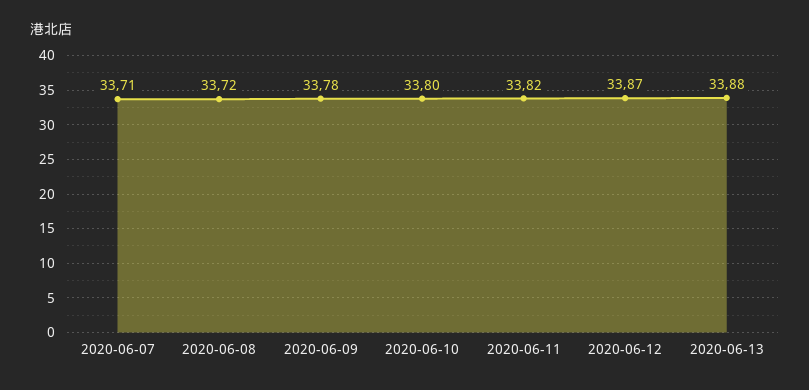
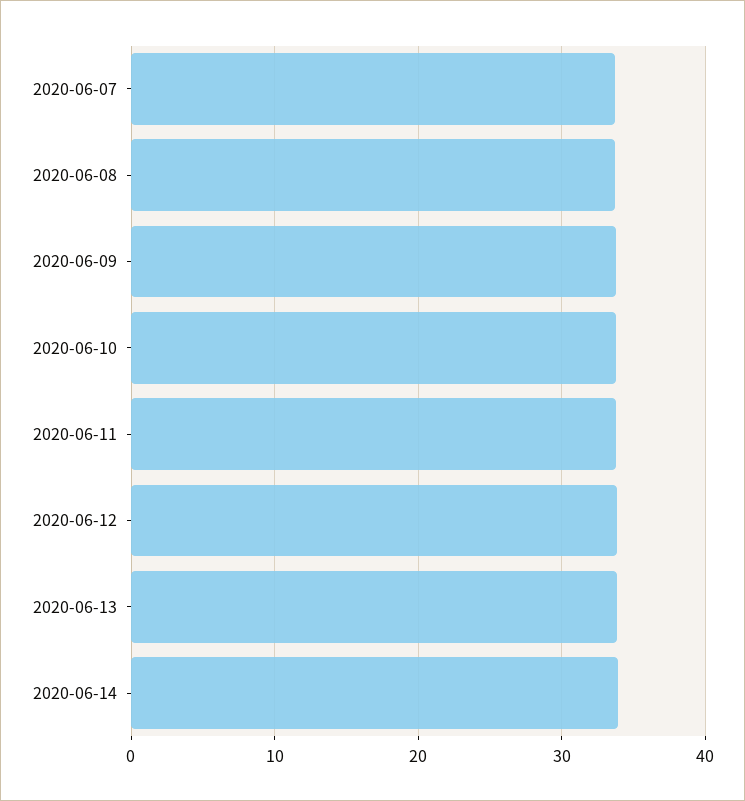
2020-06-14: none -> 34

